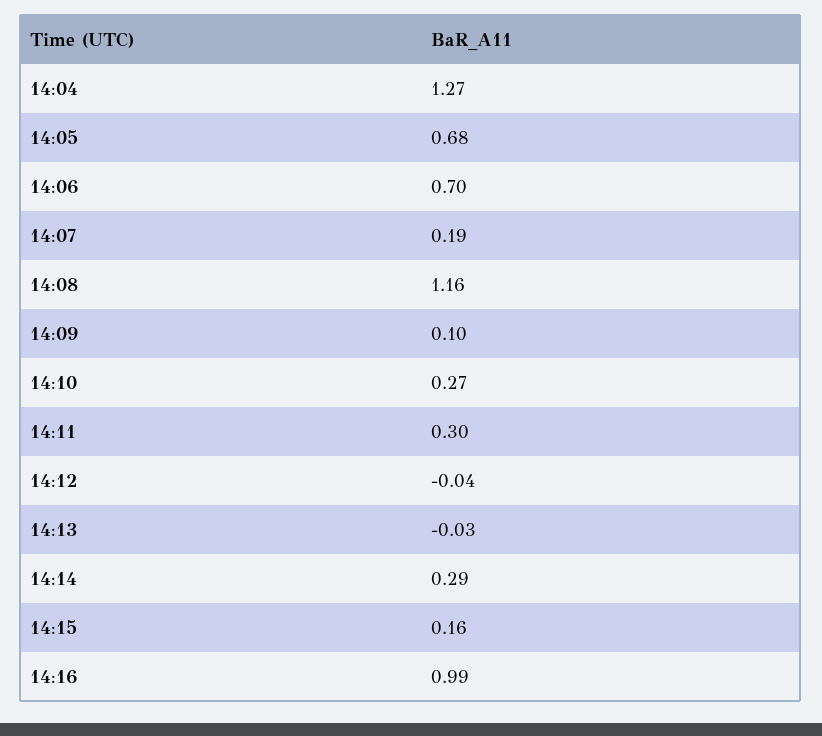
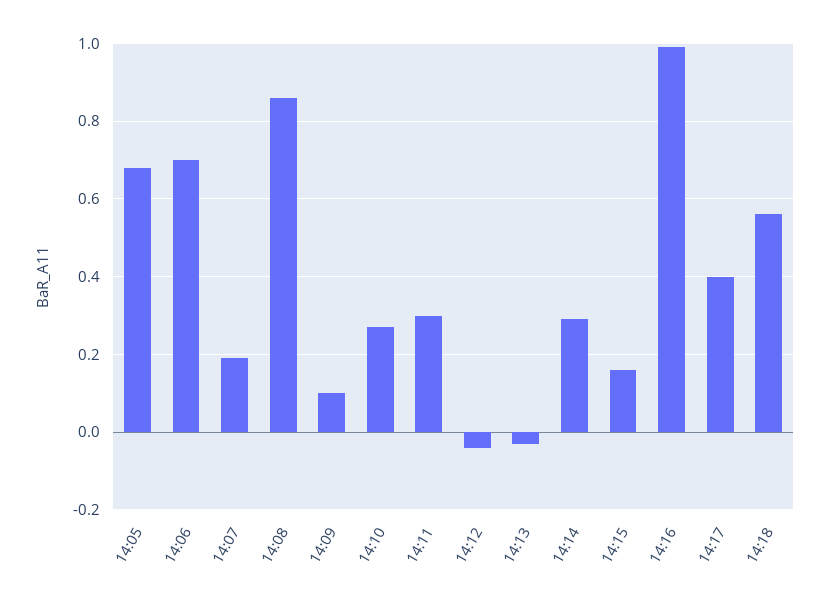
14:04: 1.27 -> none
14:08: 1.16 -> 0.85
14:17: none -> 0.4
14:18: none -> 0.55

